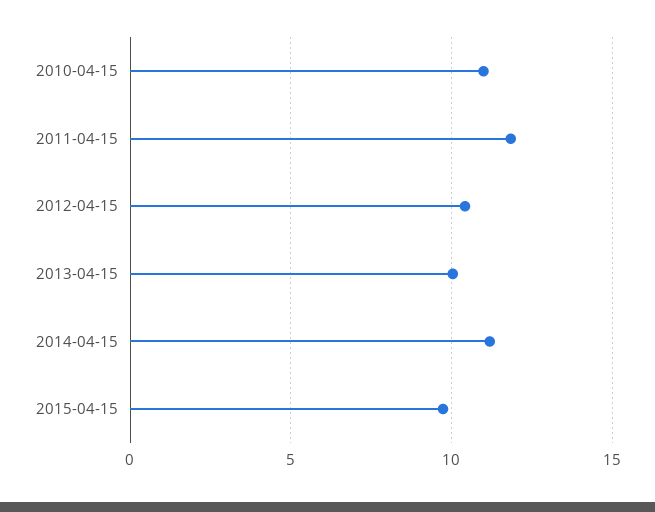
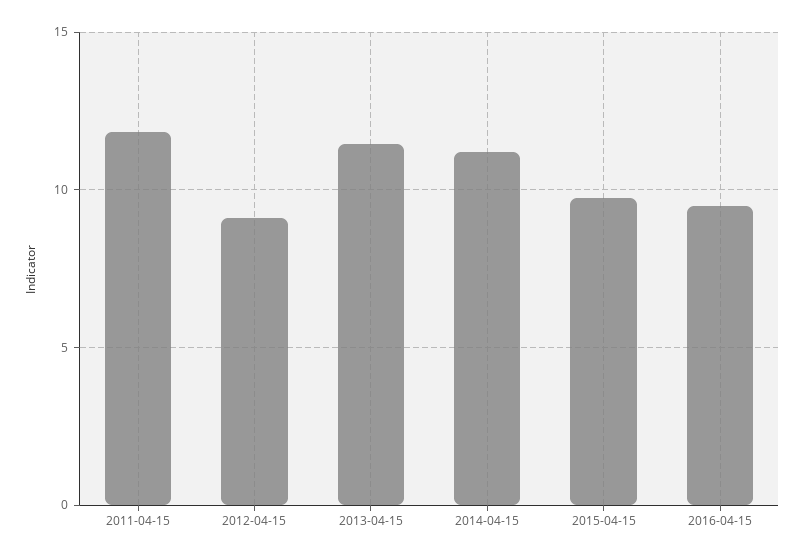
2010-04-15: 11 -> none
2012-04-15: 10.5 -> 9
2013-04-15: 10 -> 11.5
2016-04-15: none -> 9.5

